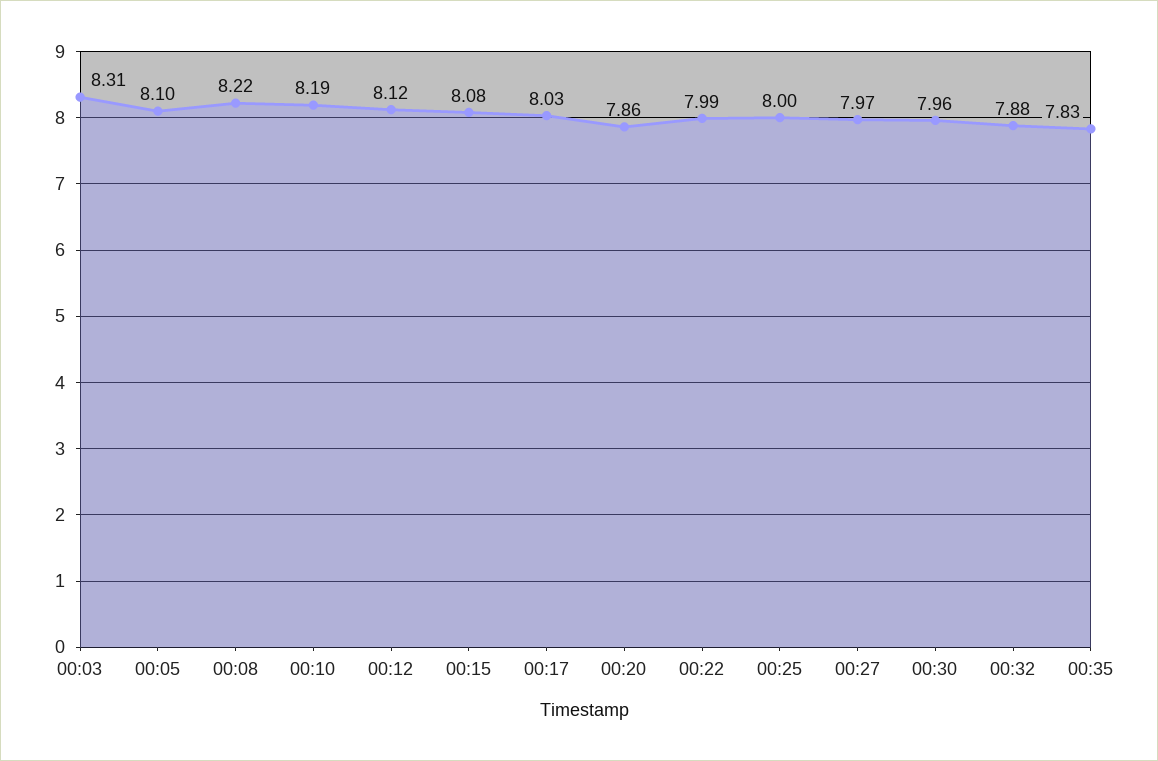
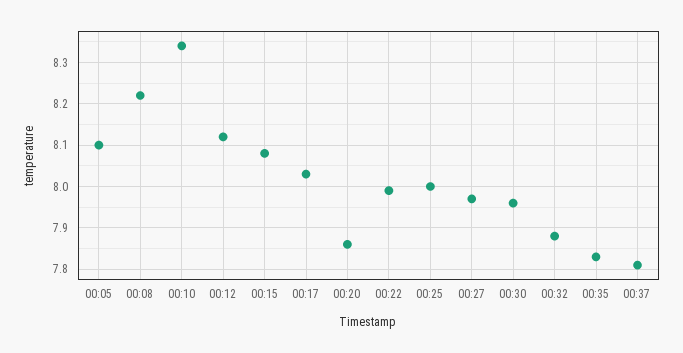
00:03: 8.31 -> none
00:10: 8.19 -> 8.35
00:37: none -> 7.8

